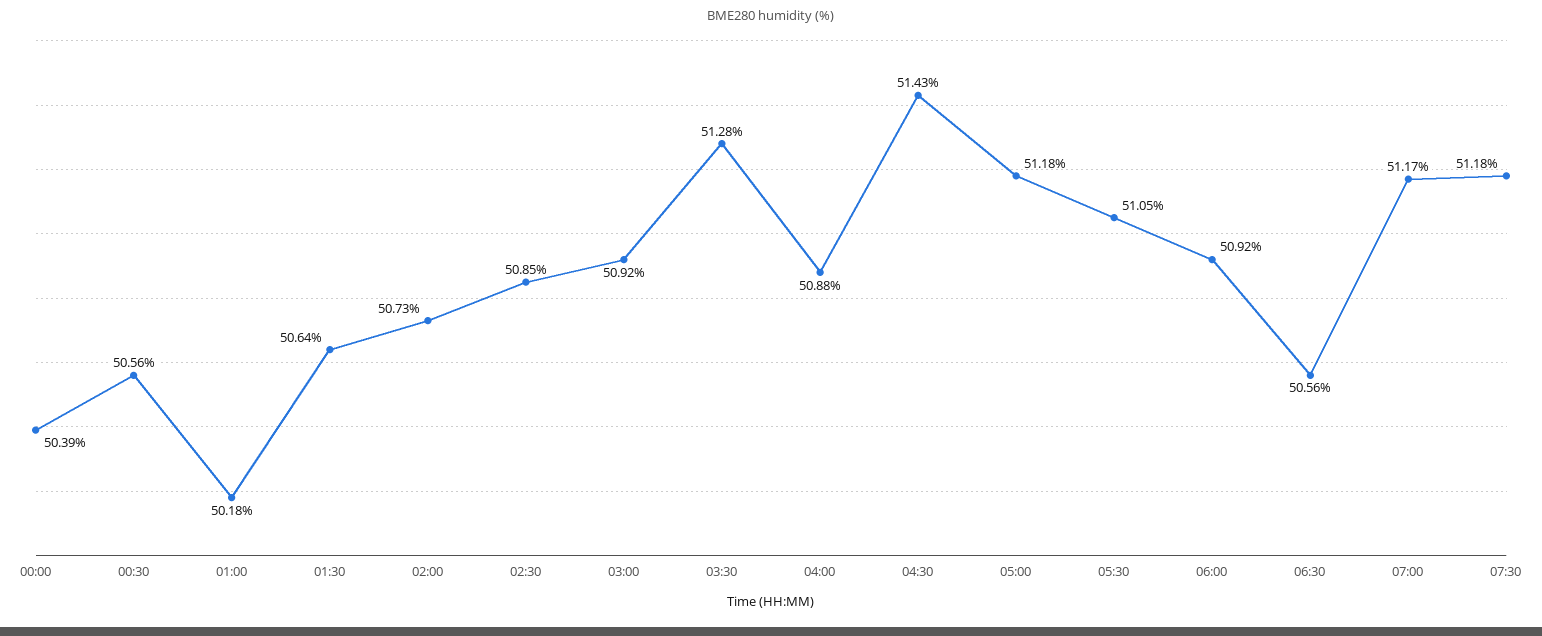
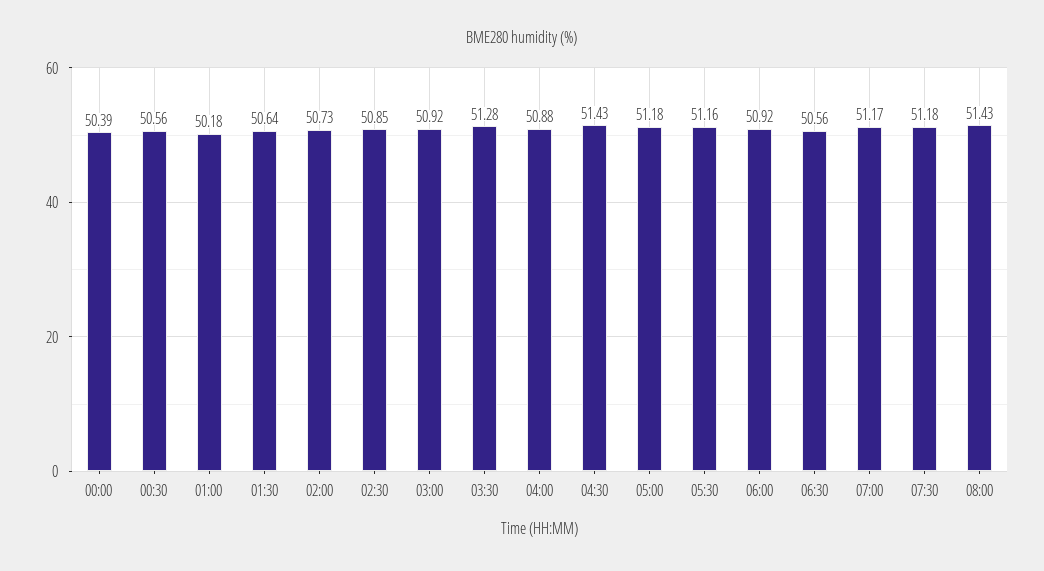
05:30: 51.05 -> 51.16
08:00: none -> 51.43

